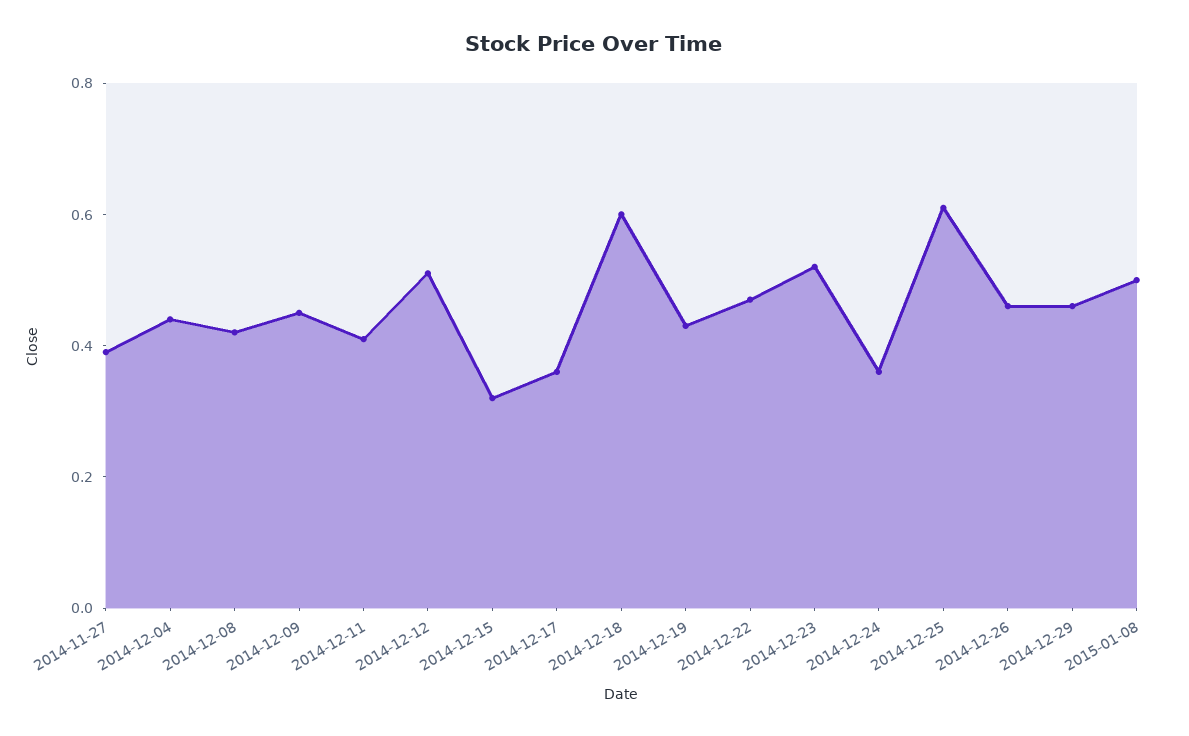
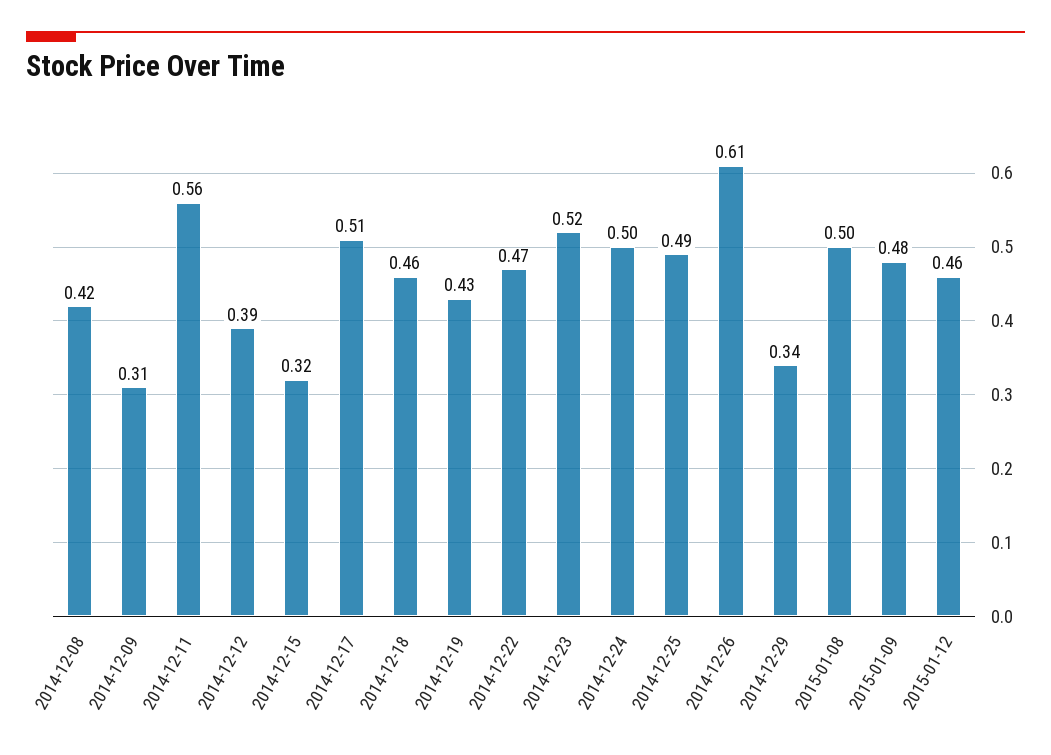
2014-11-27: 0.4 -> none
2014-12-04: 0.45 -> none
2014-12-09: 0.45 -> 0.31
2014-12-11: 0.4 -> 0.56
2014-12-12: 0.5 -> 0.39
2014-12-17: 0.35 -> 0.51
2014-12-18: 0.6 -> 0.46
2014-12-24: 0.35 -> 0.5
2014-12-25: 0.6 -> 0.49
2014-12-26: 0.45 -> 0.61
2014-12-29: 0.45 -> 0.34
2015-01-09: none -> 0.48
2015-01-12: none -> 0.46

